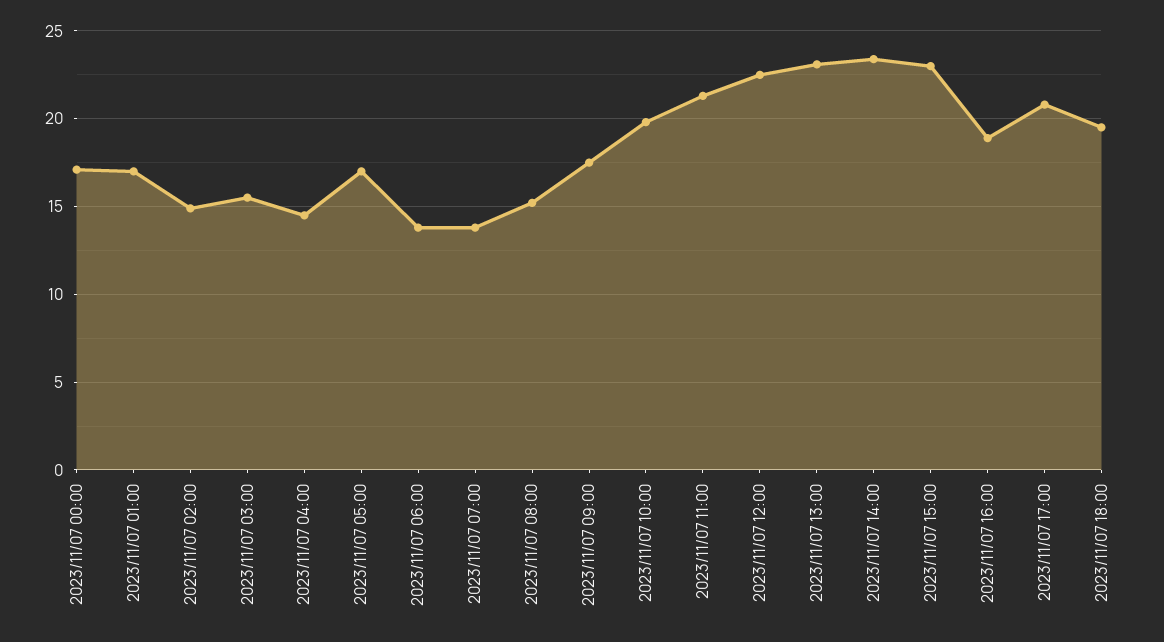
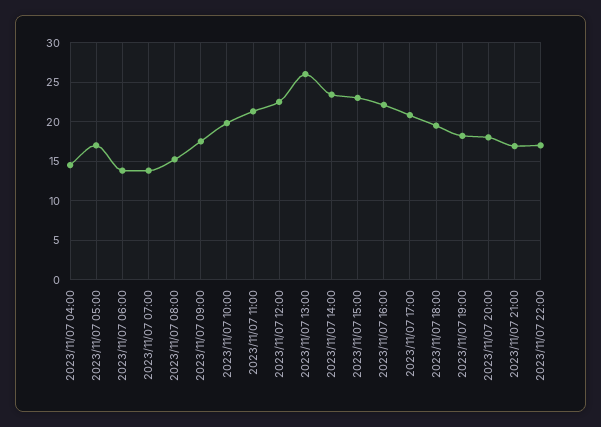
2023/11/07 00:00: 17 -> none
2023/11/07 01:00: 17 -> none
2023/11/07 02:00: 15 -> none
2023/11/07 03:00: 15.5 -> none
2023/11/07 13:00: 23 -> 26
2023/11/07 16:00: 19 -> 22
2023/11/07 19:00: none -> 18
2023/11/07 20:00: none -> 18
2023/11/07 21:00: none -> 17
2023/11/07 22:00: none -> 17

